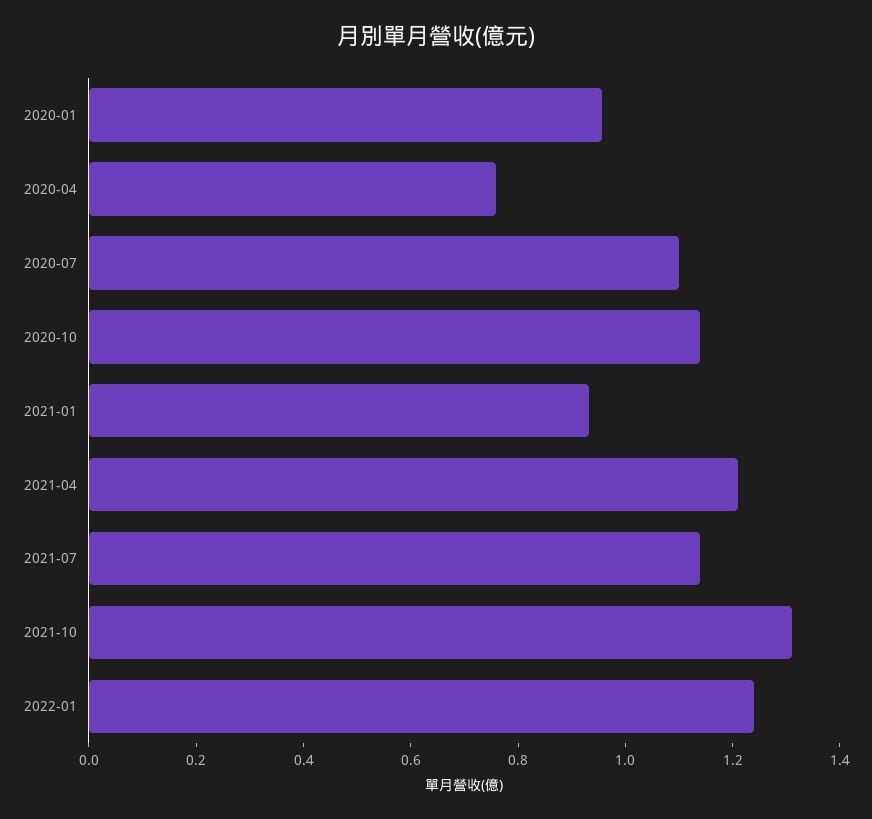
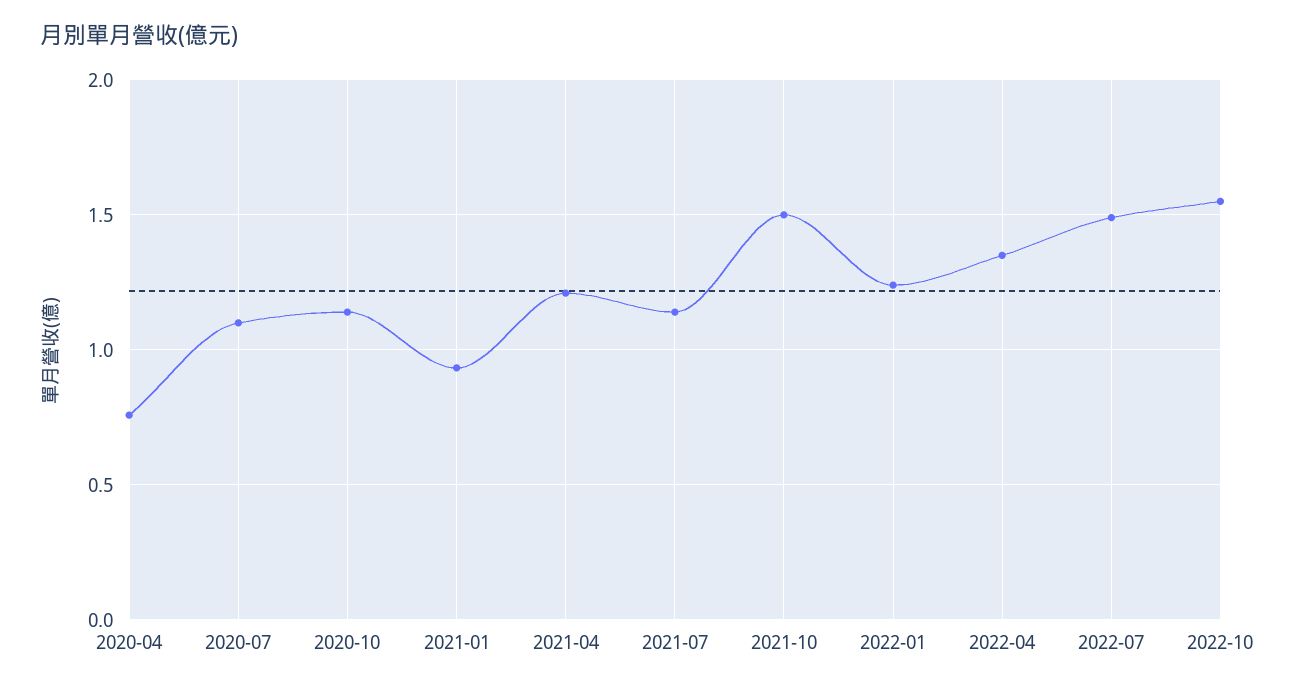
2020-01: 0.95 -> none
2021-10: 1.3 -> 1.5
2022-04: none -> 1.35
2022-07: none -> 1.5
2022-10: none -> 1.55

